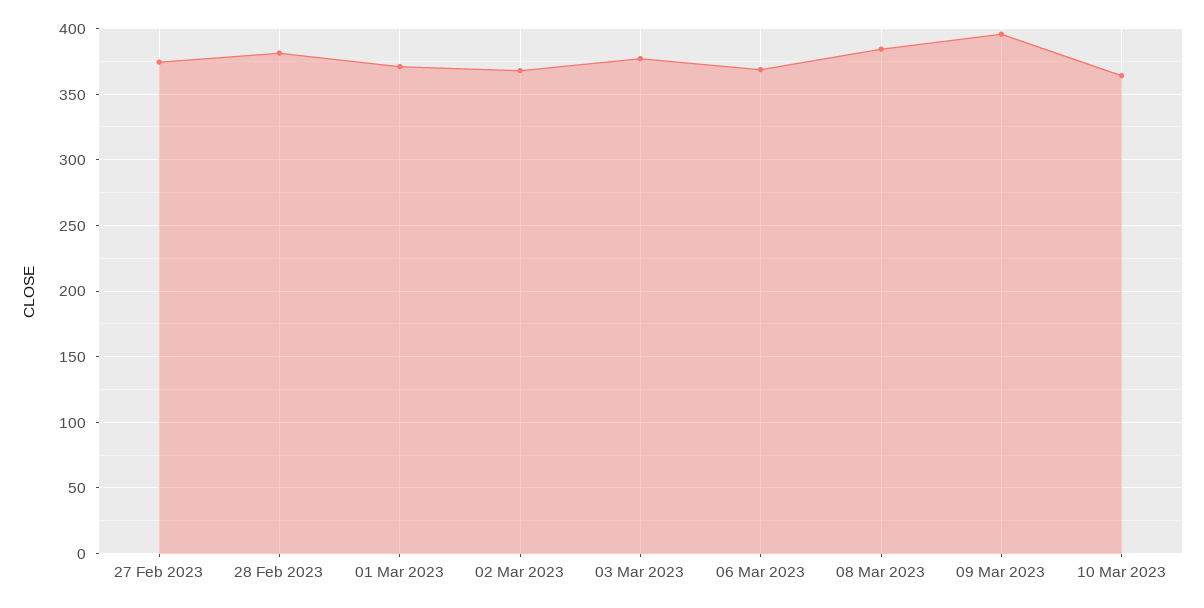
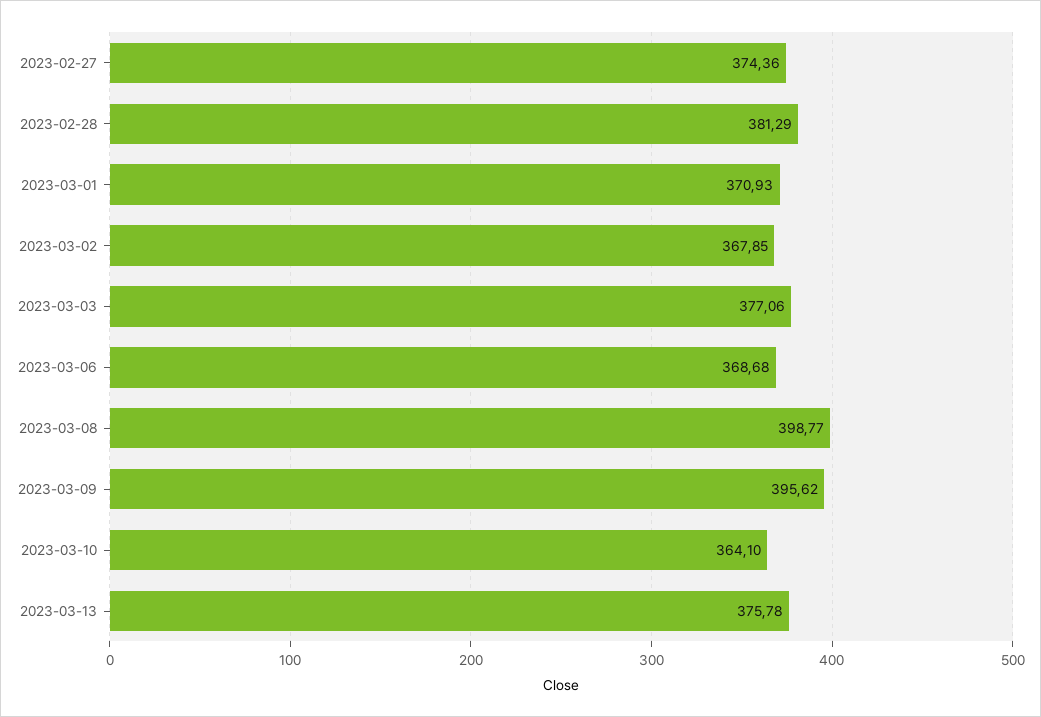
08 Mar 2023: 385 -> 398.77
2023-03-13: none -> 375.78

